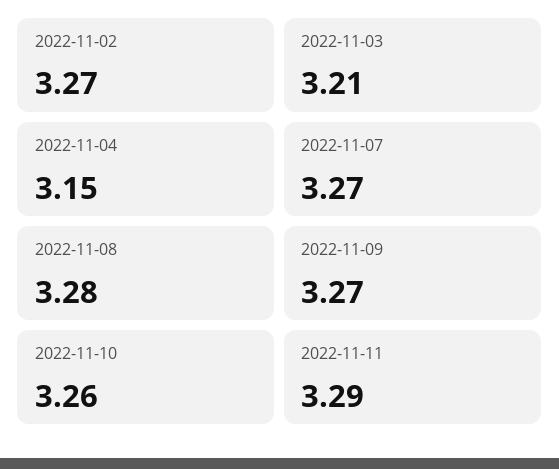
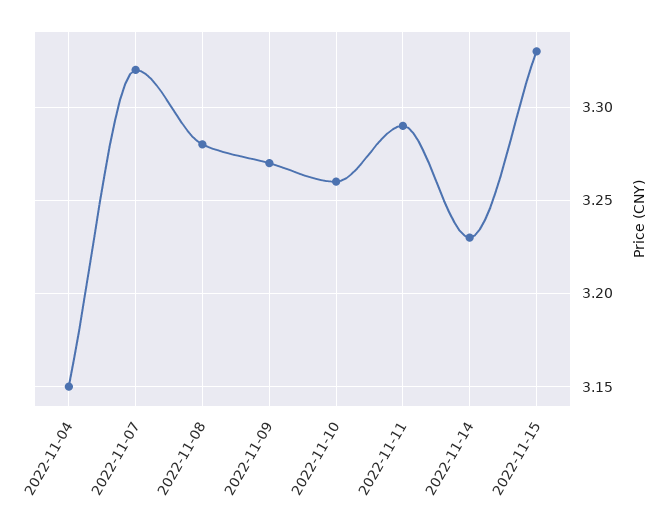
2022-11-02: 3.27 -> none
2022-11-03: 3.21 -> none
2022-11-07: 3.27 -> 3.32
2022-11-14: none -> 3.23
2022-11-15: none -> 3.33

